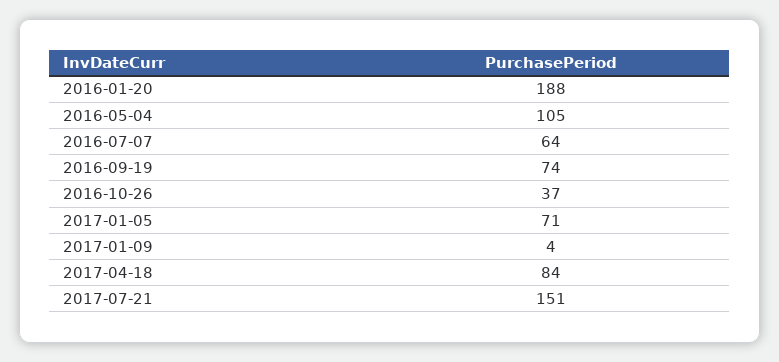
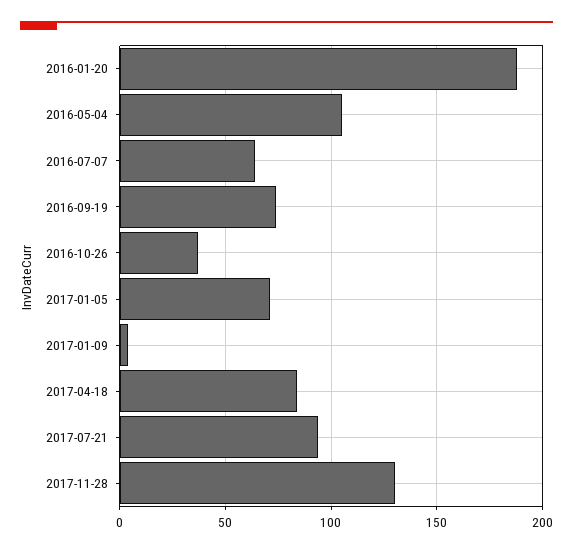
2017-07-21: 151 -> 95
2017-11-28: none -> 130

